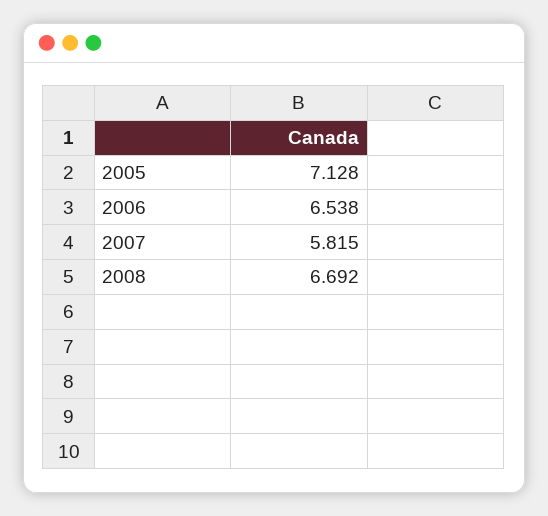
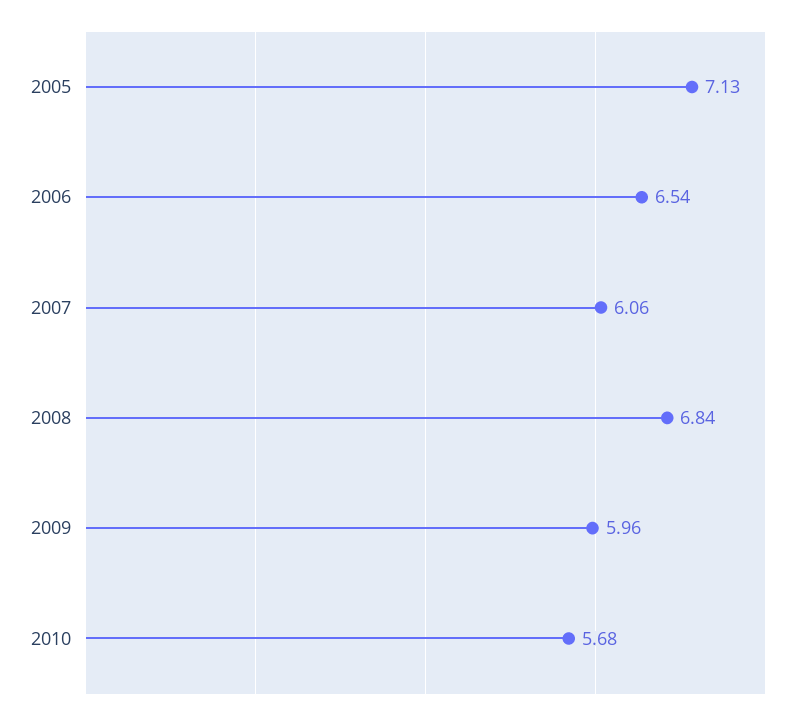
2007: 5.815 -> 6.06
2008: 6.692 -> 6.84
2009: none -> 5.96
2010: none -> 5.68

